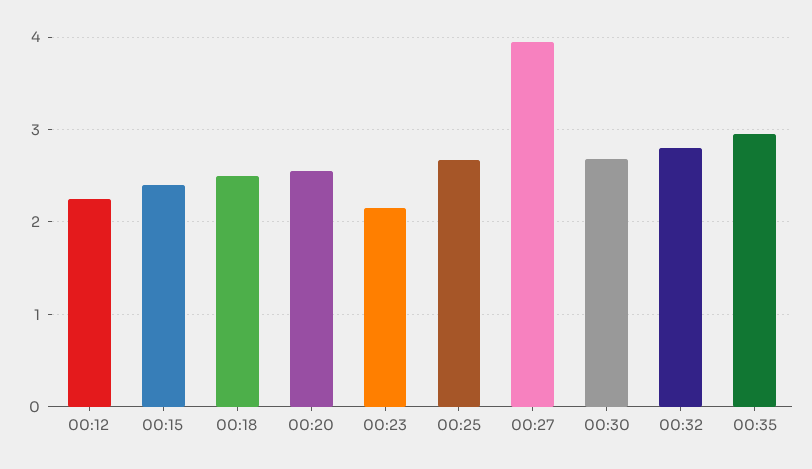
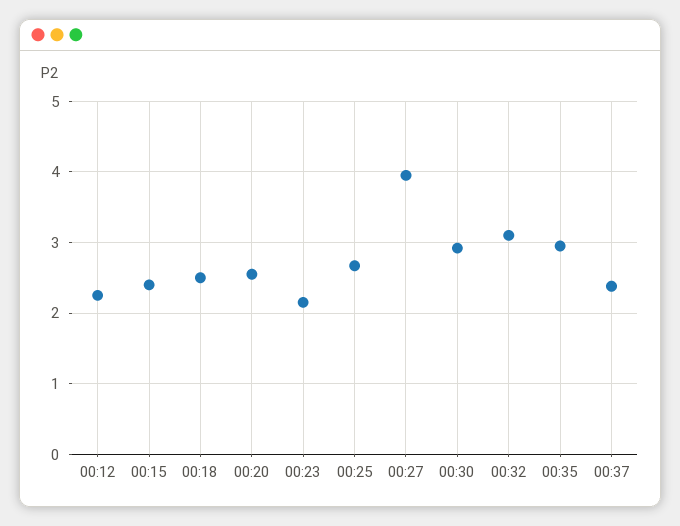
00:30: 2.7 -> 2.9
00:32: 2.8 -> 3.1
00:37: none -> 2.4

